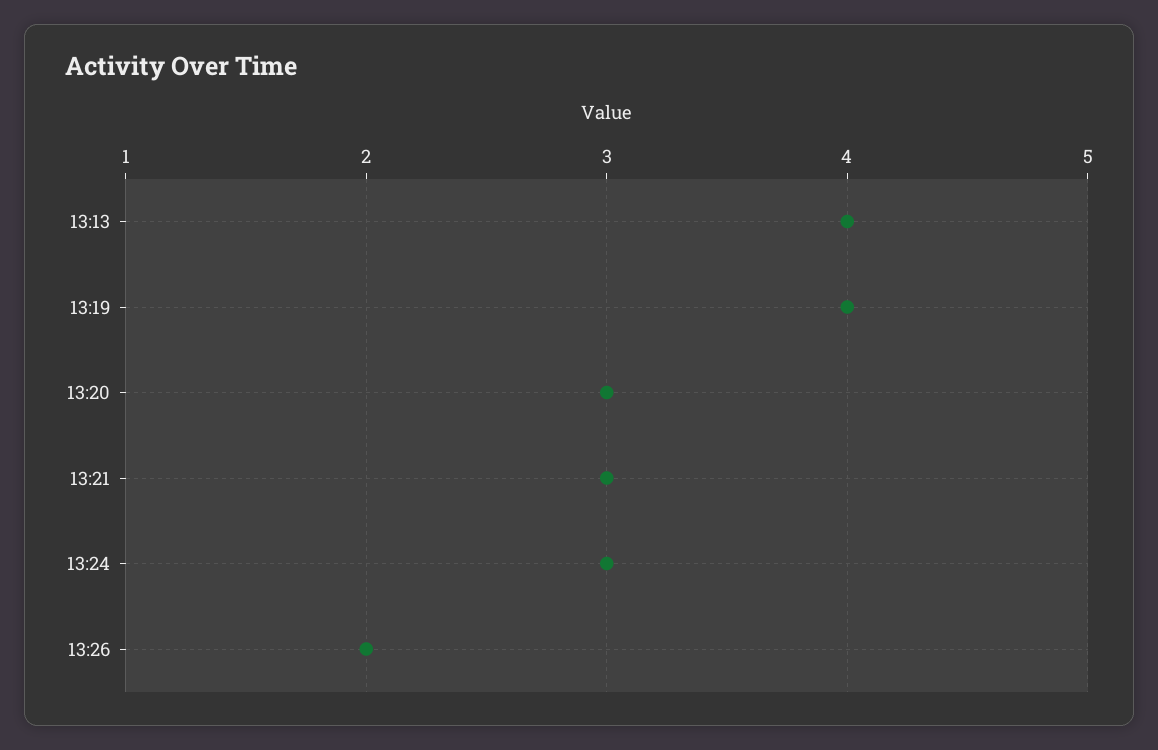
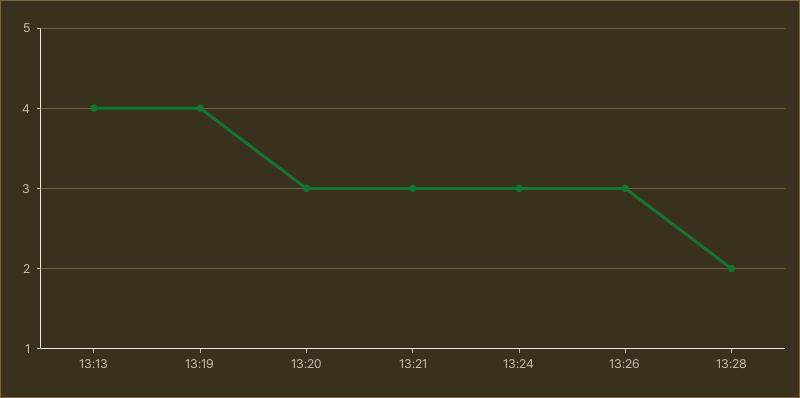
13:26: 2 -> 3
13:28: none -> 2

